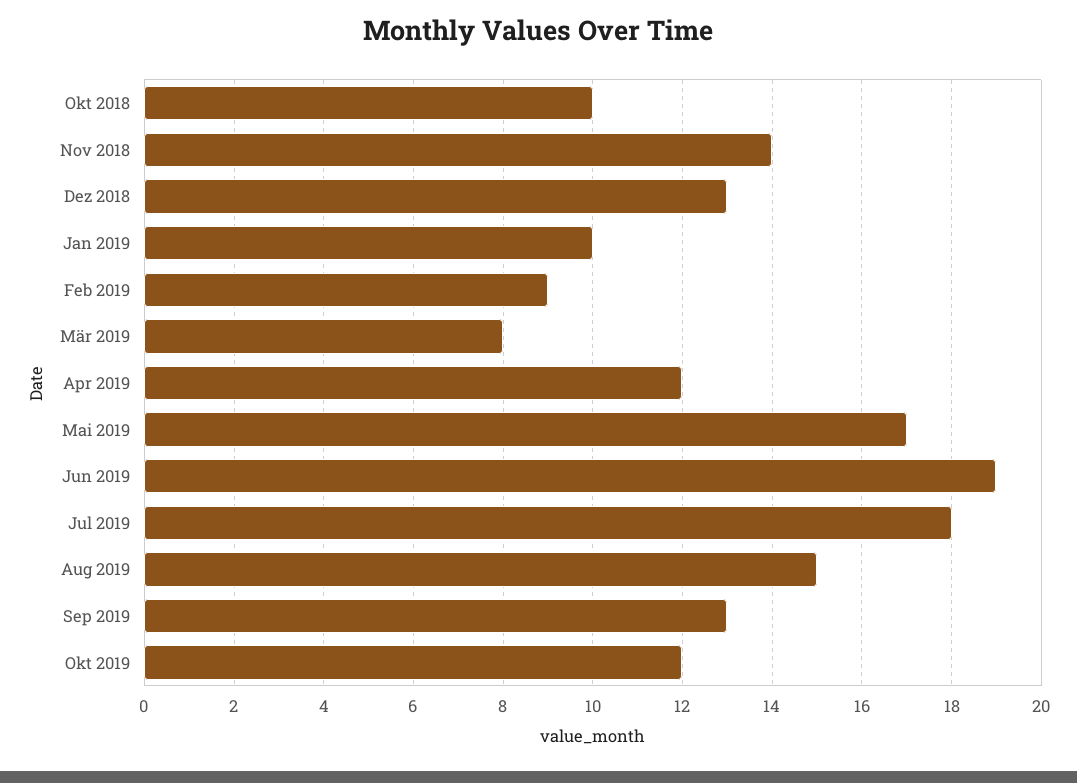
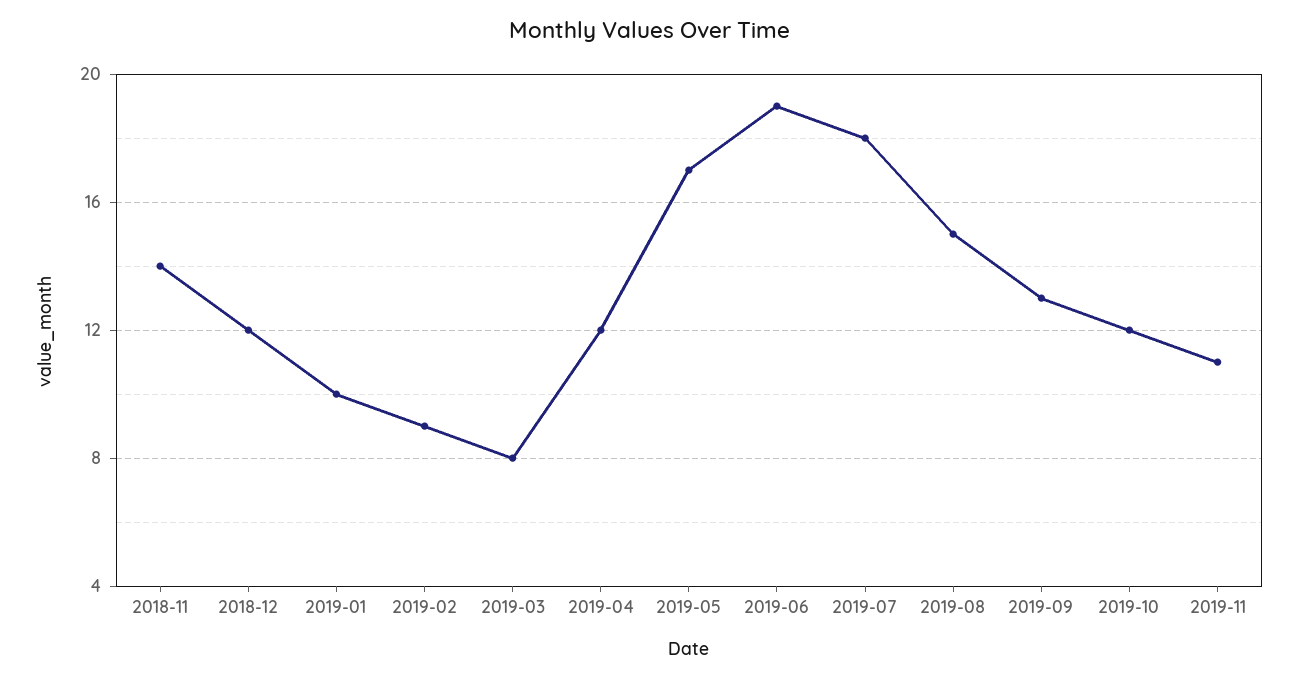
Okt 2018: 10 -> none
Dez 2018: 13 -> 12
2019-11: none -> 11

